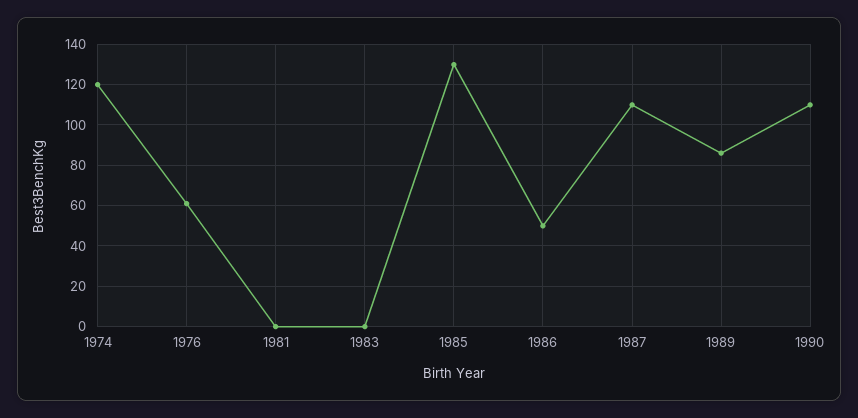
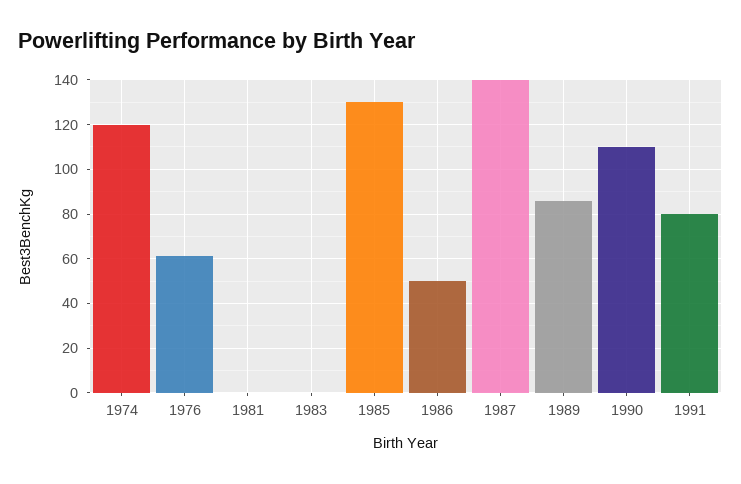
1987: 110 -> 140
1991: none -> 80

